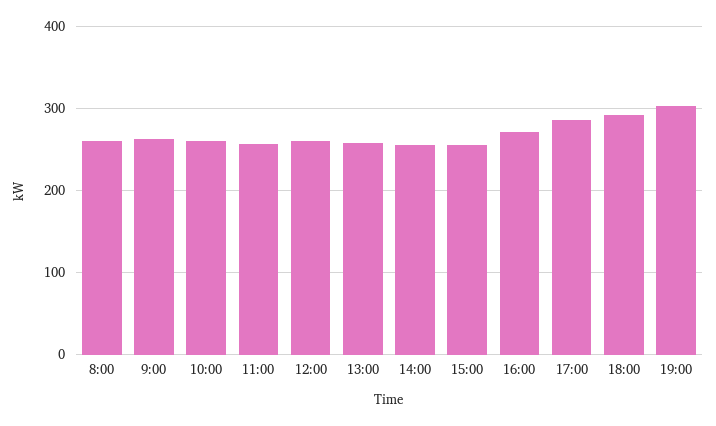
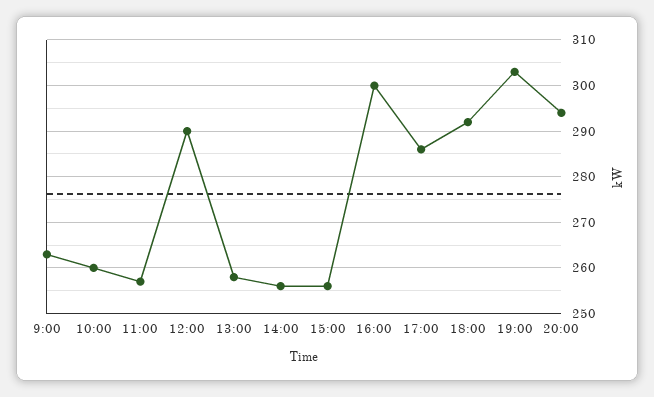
8:00: 260 -> none
12:00: 260 -> 290
16:00: 270 -> 300
20:00: none -> 295

